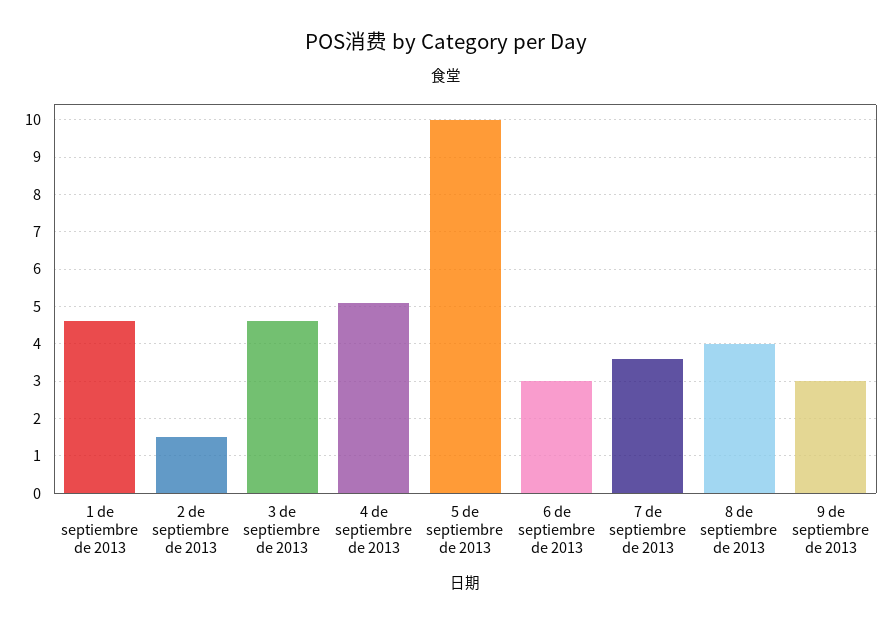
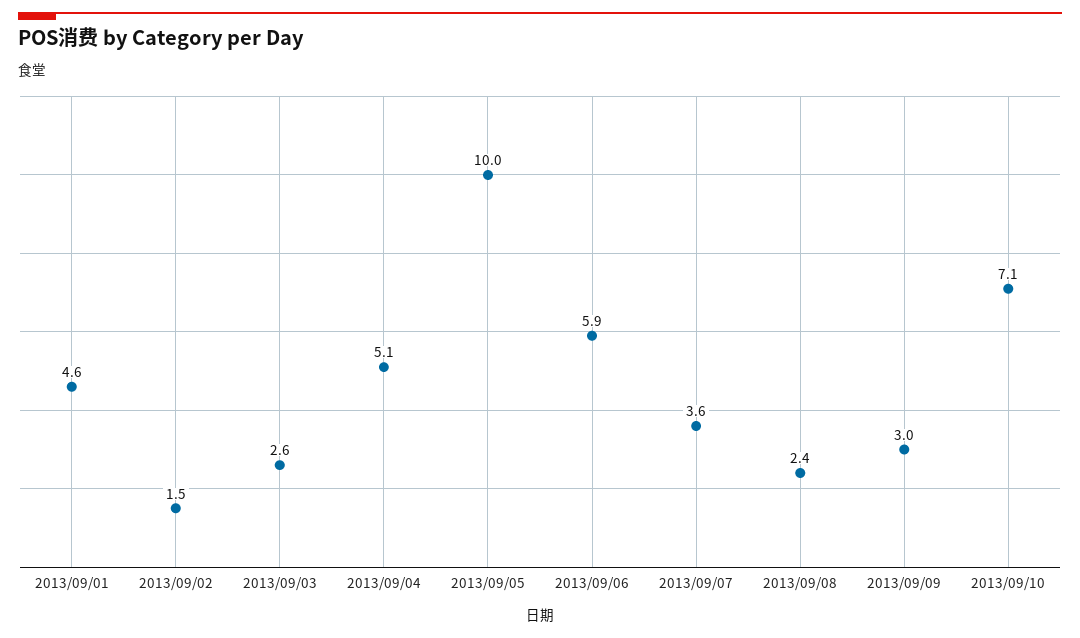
3 de septiembre de 2013: 4.5 -> 2.6
6 de septiembre de 2013: 3 -> 5.9
8 de septiembre de 2013: 4 -> 2.4
2013/09/10: none -> 7.1

